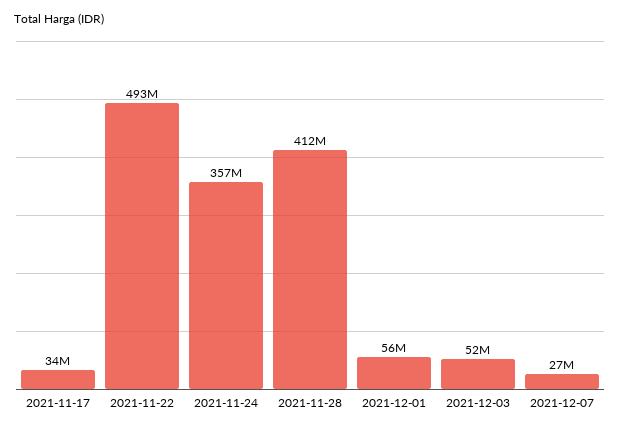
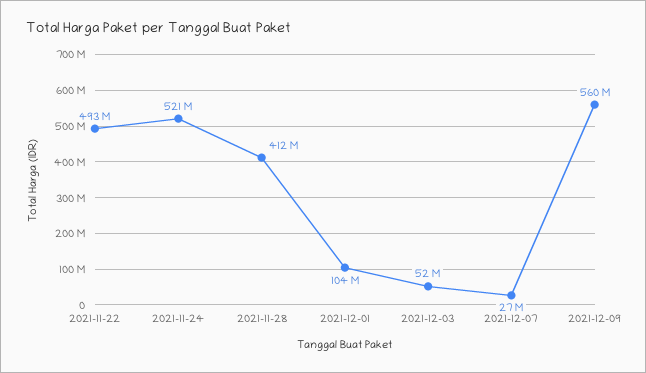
2021-11-17: 34000000 -> none
2021-11-24: 357000000 -> 521000000
2021-12-01: 56000000 -> 104000000
2021-12-09: none -> 560000000

